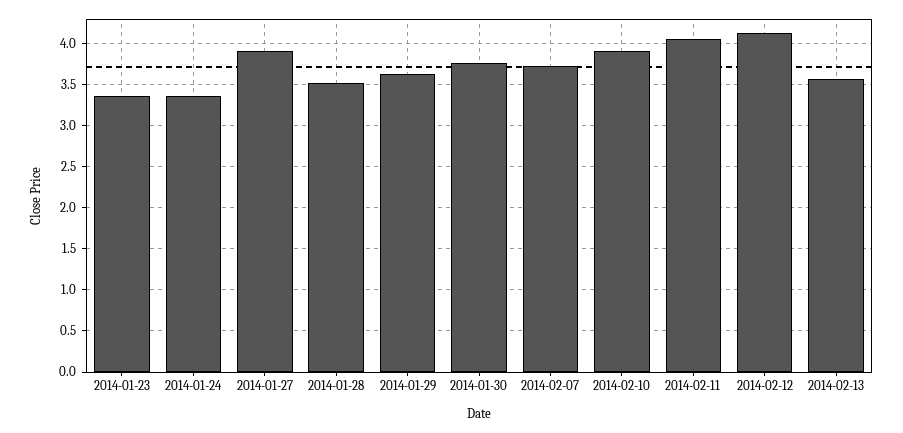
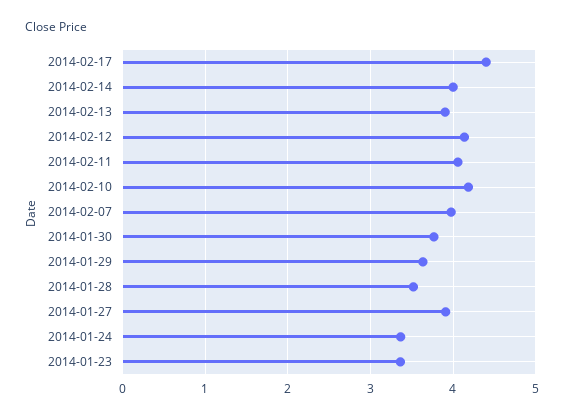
2014-02-07: 3.7 -> 4
2014-02-10: 3.9 -> 4.2
2014-02-13: 3.6 -> 3.9
2014-02-17: none -> 4.4
2014-02-14: none -> 4

